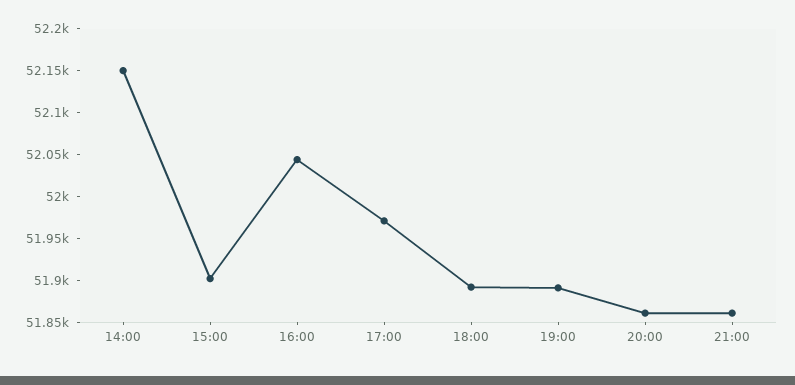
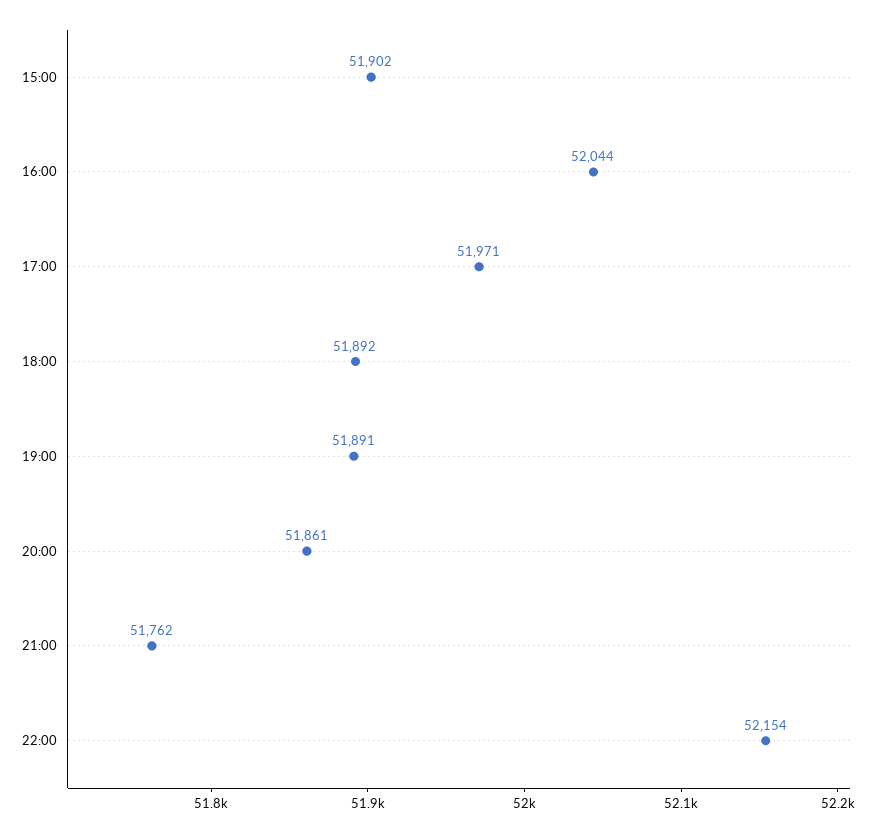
14:00: 52150 -> none
21:00: 51860 -> 51762
22:00: none -> 52154

